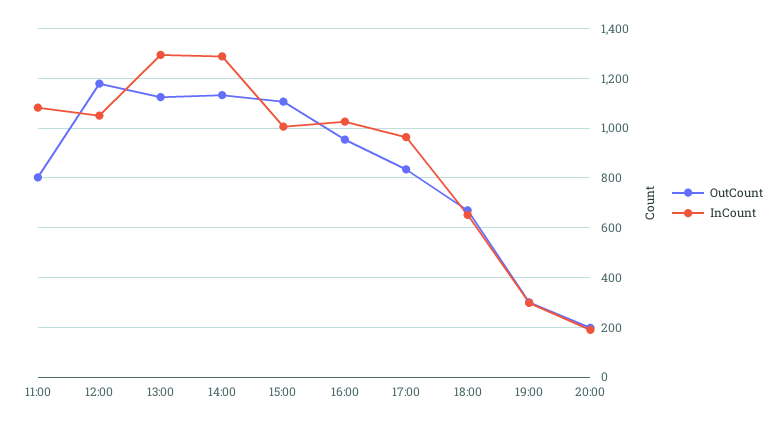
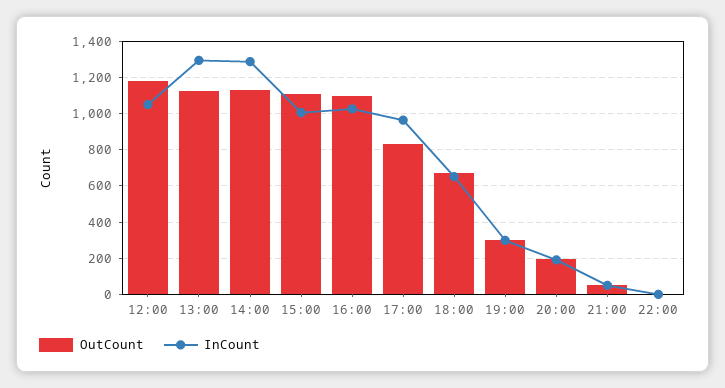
OutCount, 11:00: 800 -> none
InCount, 11:00: 1075 -> none
OutCount, 16:00: 950 -> 1100
OutCount, 21:00: none -> 50
InCount, 21:00: none -> 50
OutCount, 22:00: none -> 0
InCount, 22:00: none -> 0

